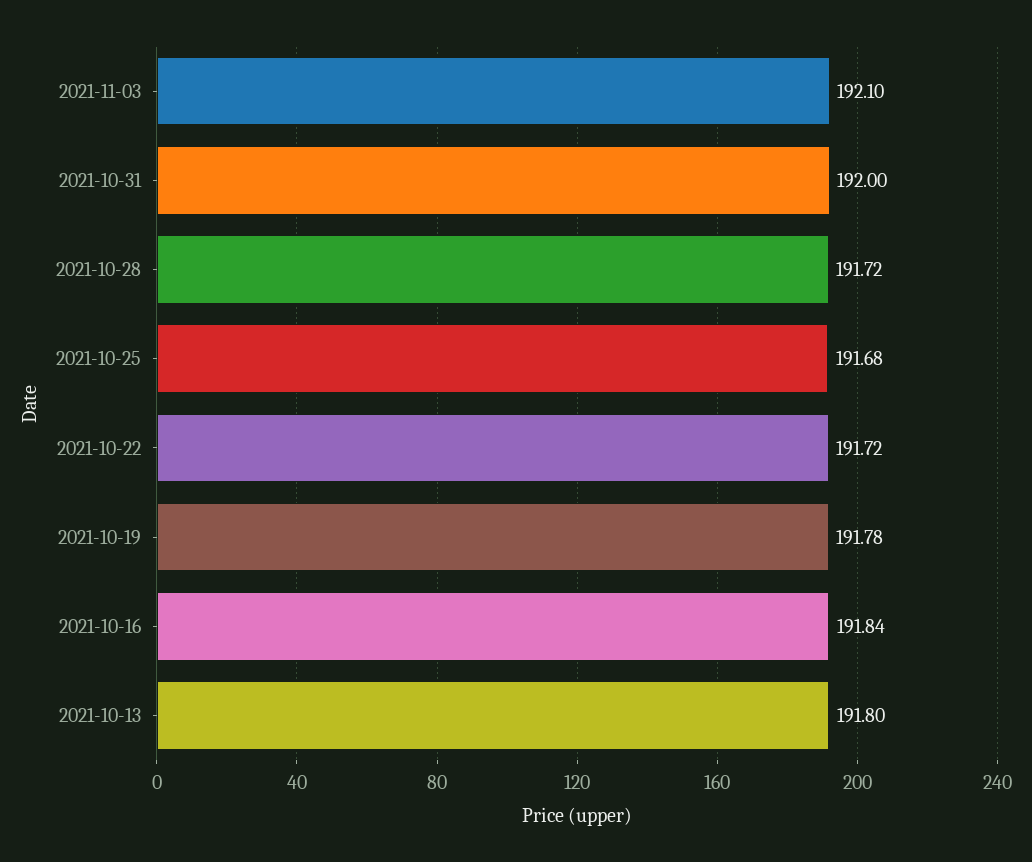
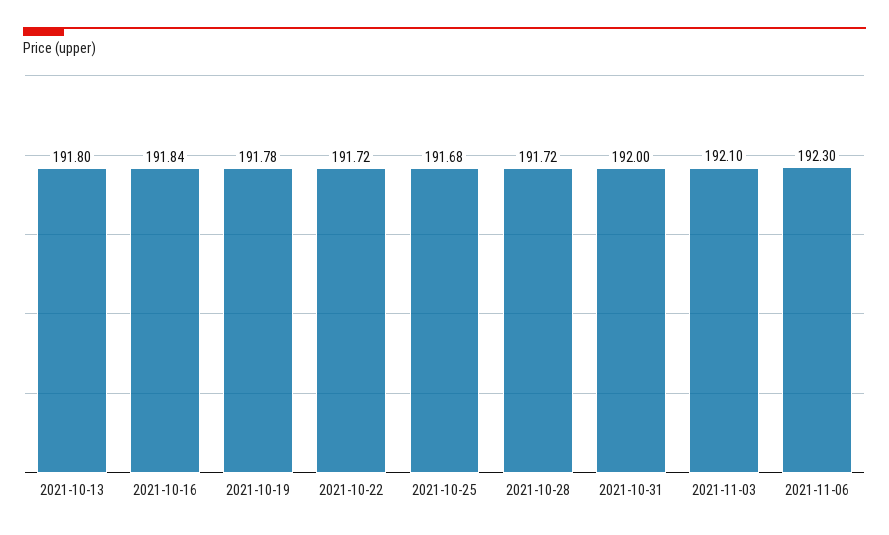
2021-11-06: none -> 192.3

